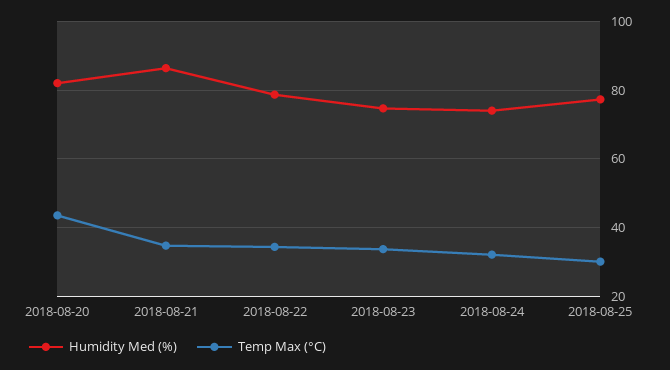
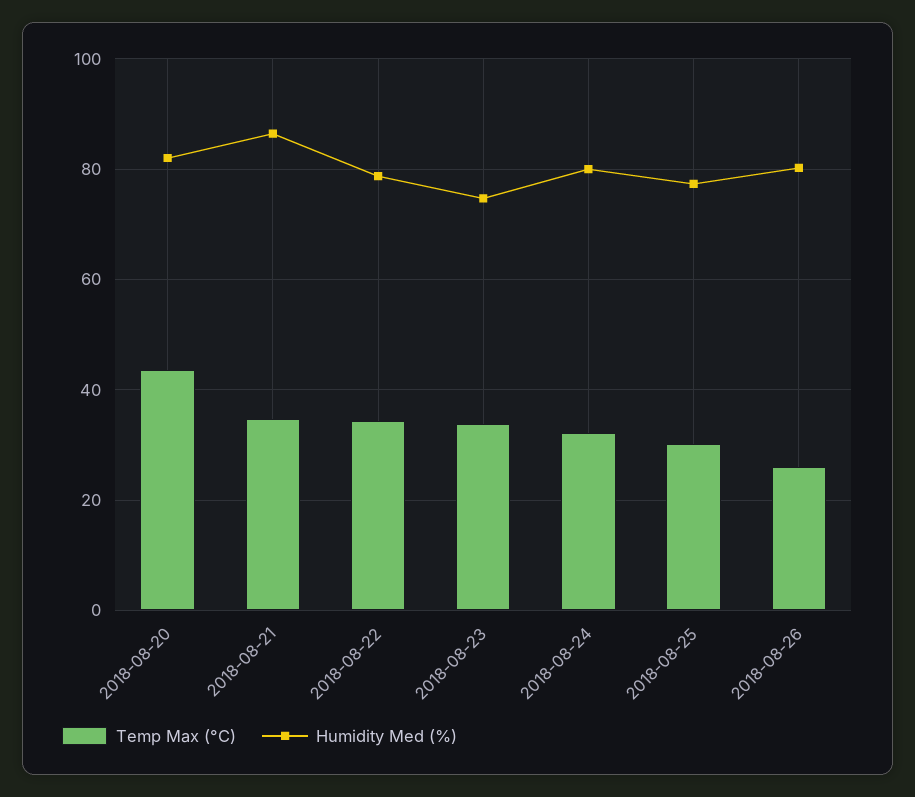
Humidity Med (%), 2018-08-24: 74 -> 80
Temp Max (°C), 2018-08-26: none -> 26
Humidity Med (%), 2018-08-26: none -> 80

